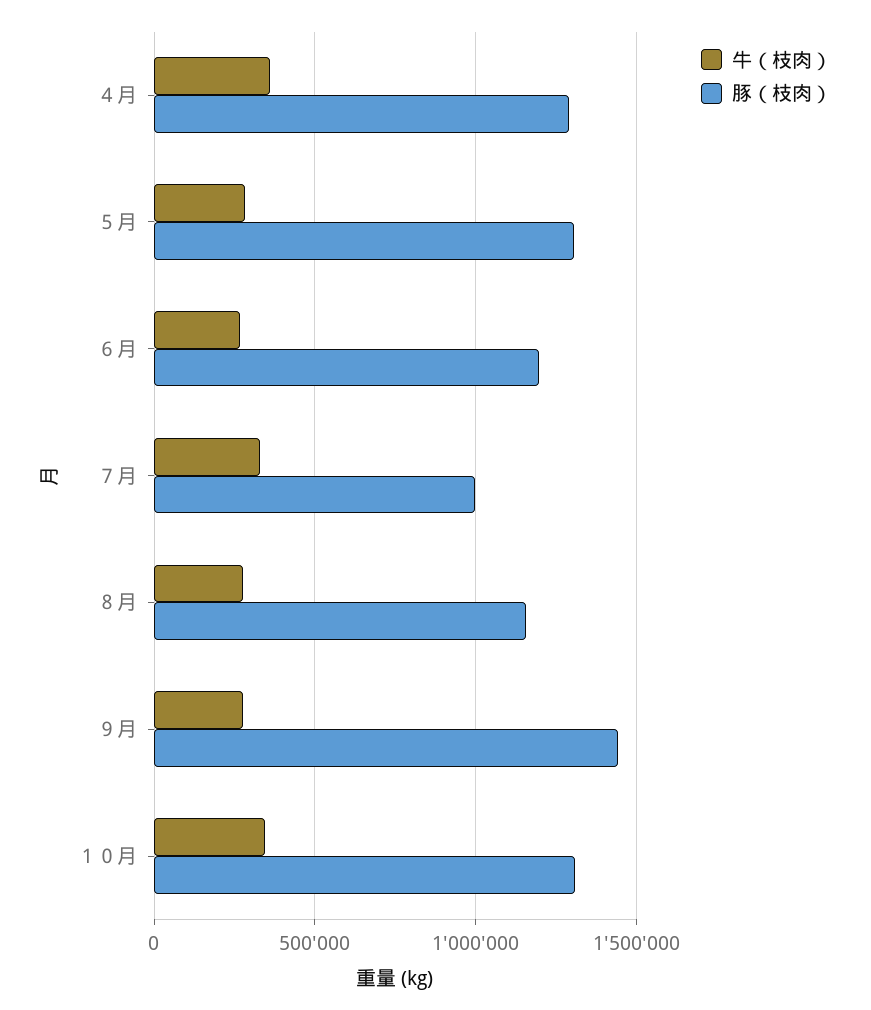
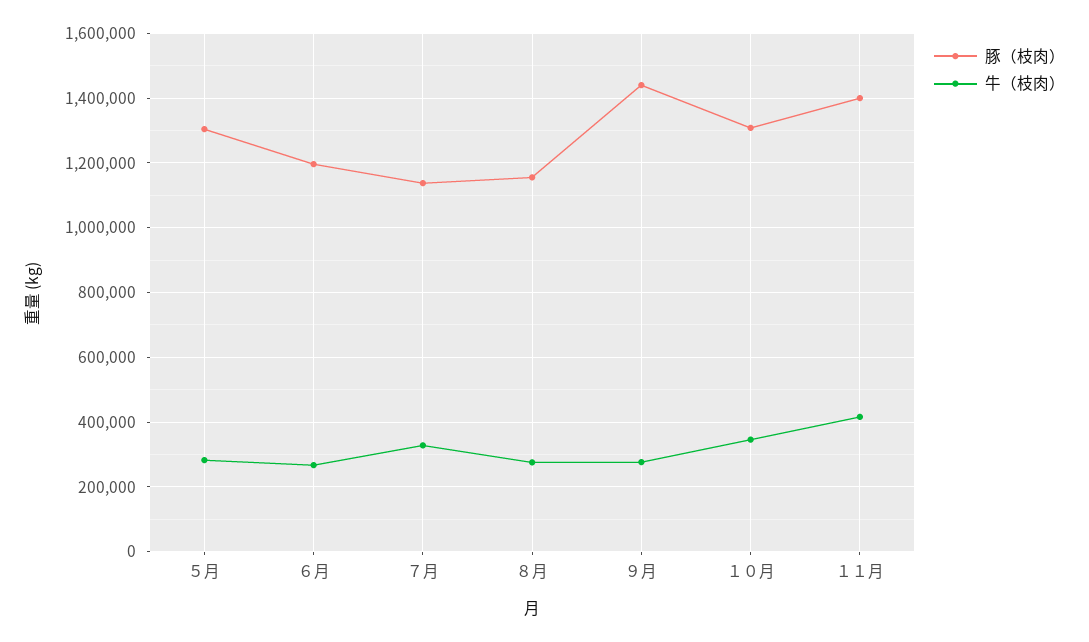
牛（枝肉）, ４月: 350000 -> none
豚（枝肉）, ４月: 1300000 -> none
豚（枝肉）, ７月: 1000000 -> 1140000
豚（枝肉）, １１月: none -> 1400000
牛（枝肉）, １１月: none -> 420000

